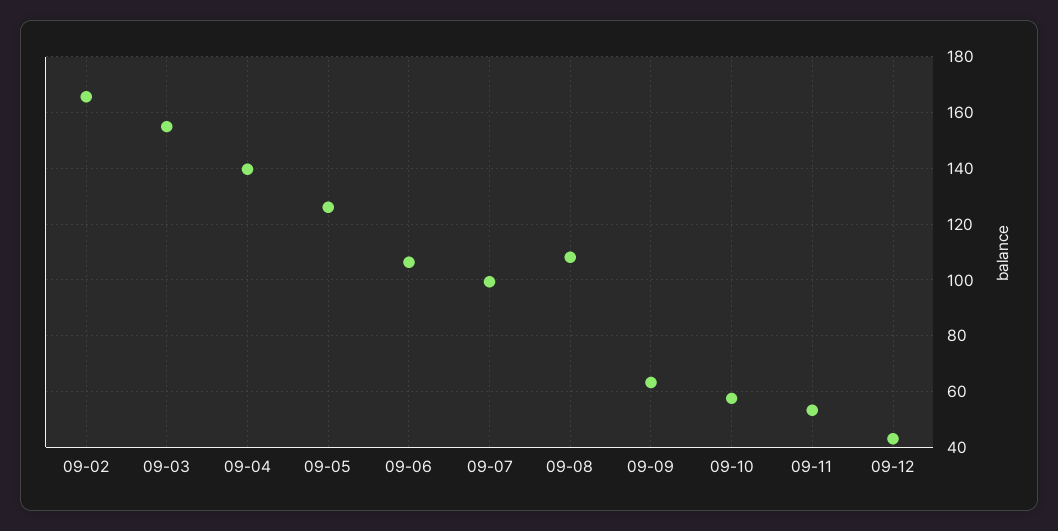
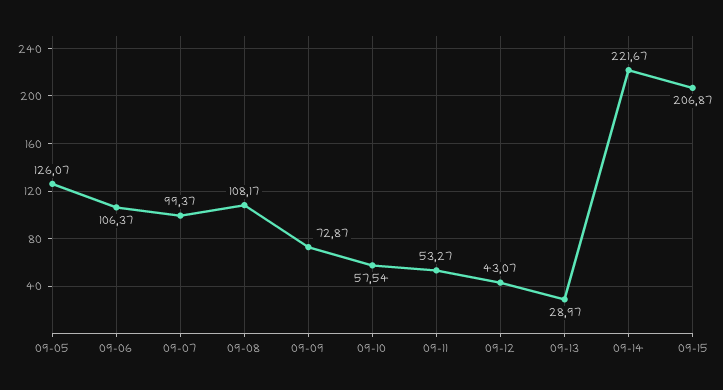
09-02: 165 -> none
09-03: 155 -> none
09-04: 140 -> none
09-09: 62.5 -> 72.87
09-13: none -> 28.97
09-14: none -> 221.67
09-15: none -> 206.87

